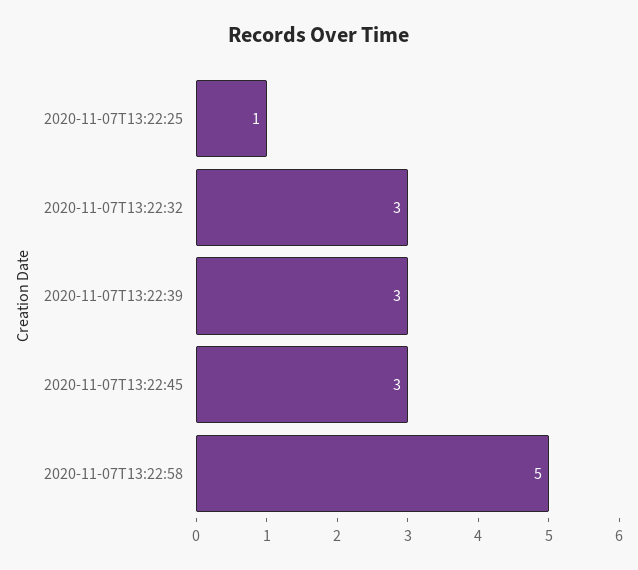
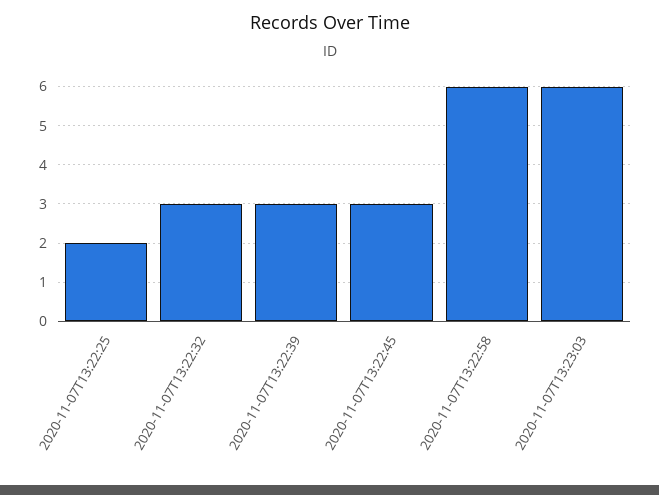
2020-11-07T13:22:25: 1 -> 2
2020-11-07T13:22:58: 5 -> 6
2020-11-07T13:23:03: none -> 6

